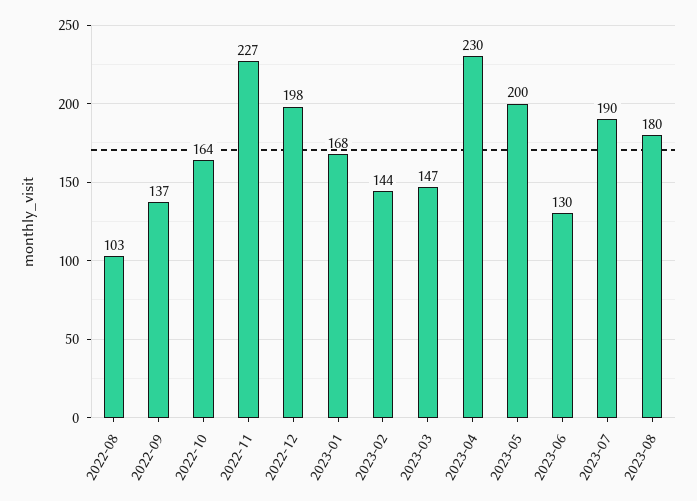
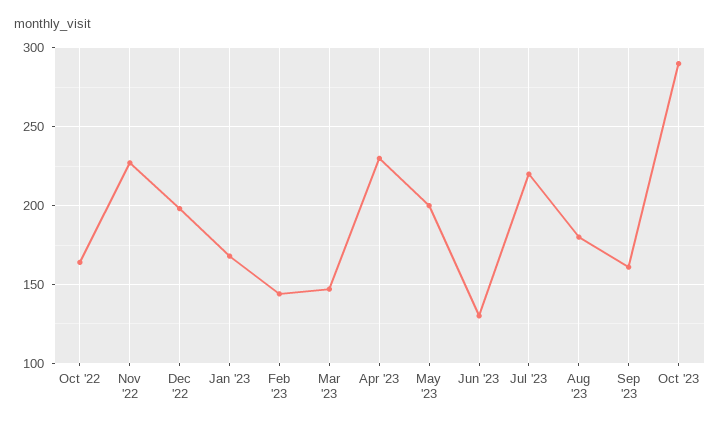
2022-08: 103 -> none
2022-09: 137 -> none
2023-07: 190 -> 220
Sep '23: none -> 160
Oct '23: none -> 290

